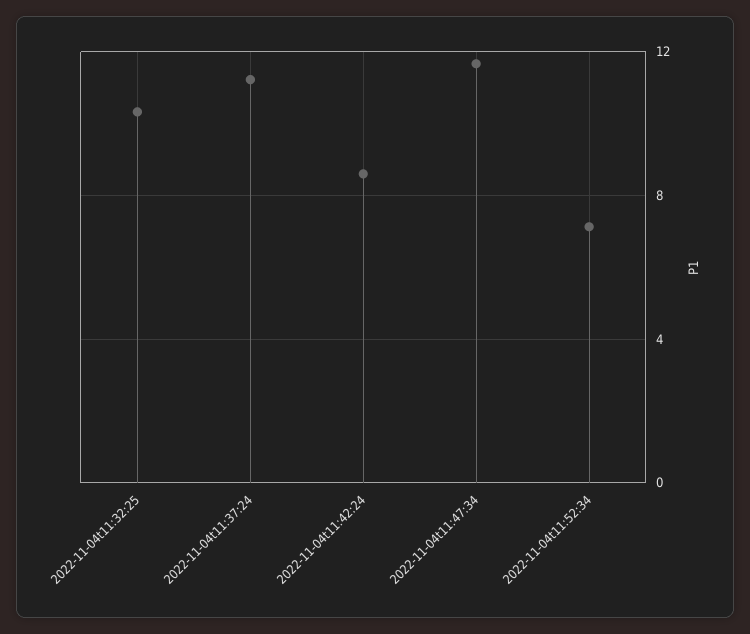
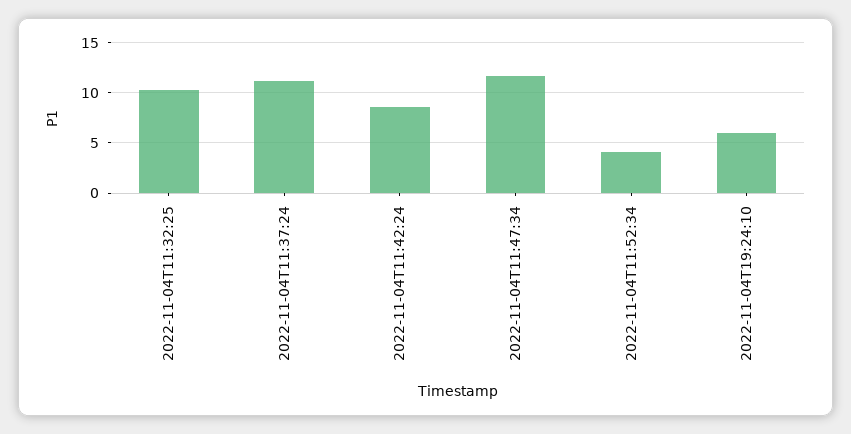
2022-11-04t11:52:34: 7 -> 4
2022-11-04T19:24:10: none -> 6

